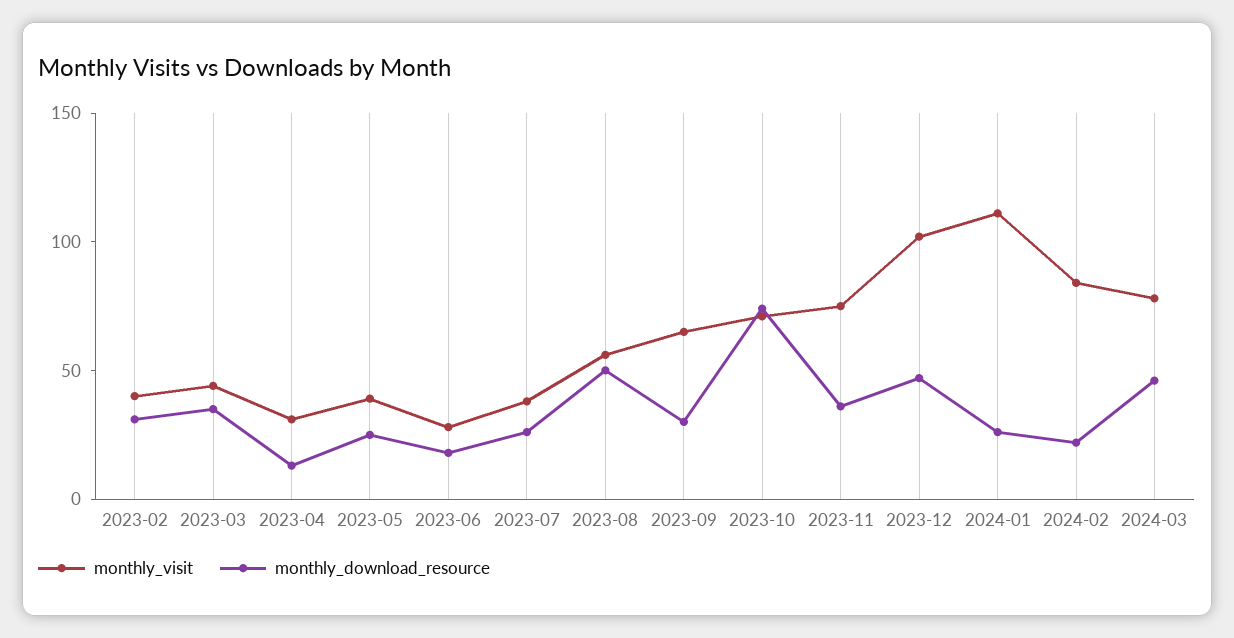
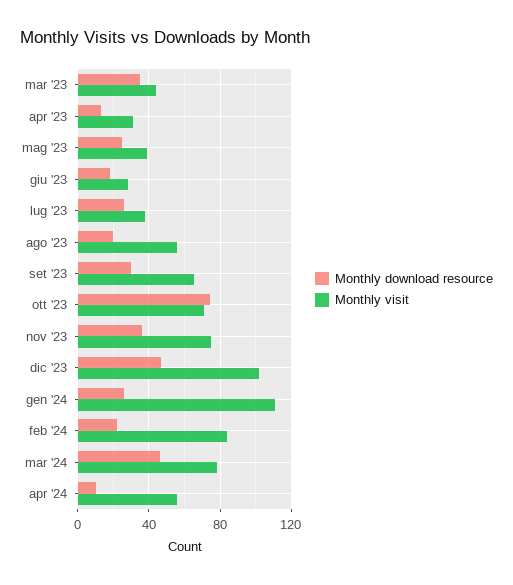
monthly_visit, 2023-02: 40 -> none
monthly_download_resource, 2023-02: 30 -> none
monthly_download_resource, 2023-08: 50 -> 20
monthly_download_resource, apr '24: none -> 10
monthly_visit, apr '24: none -> 55

